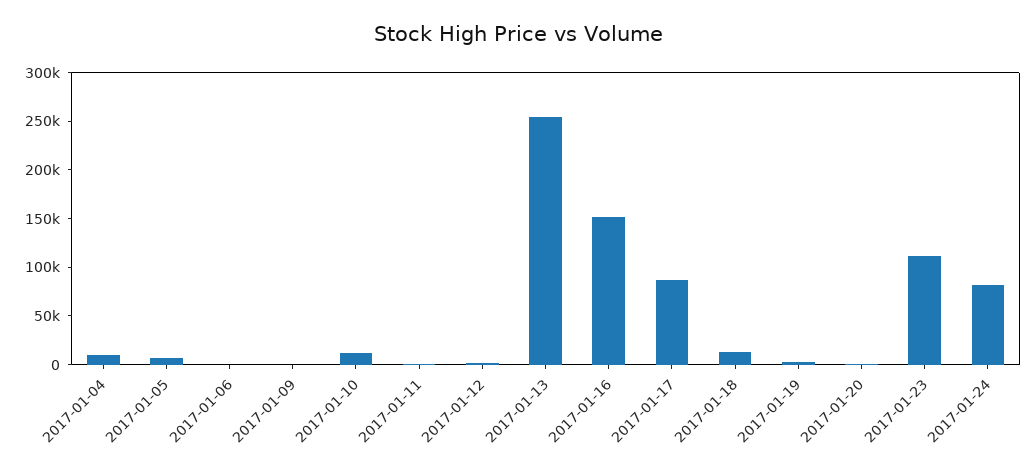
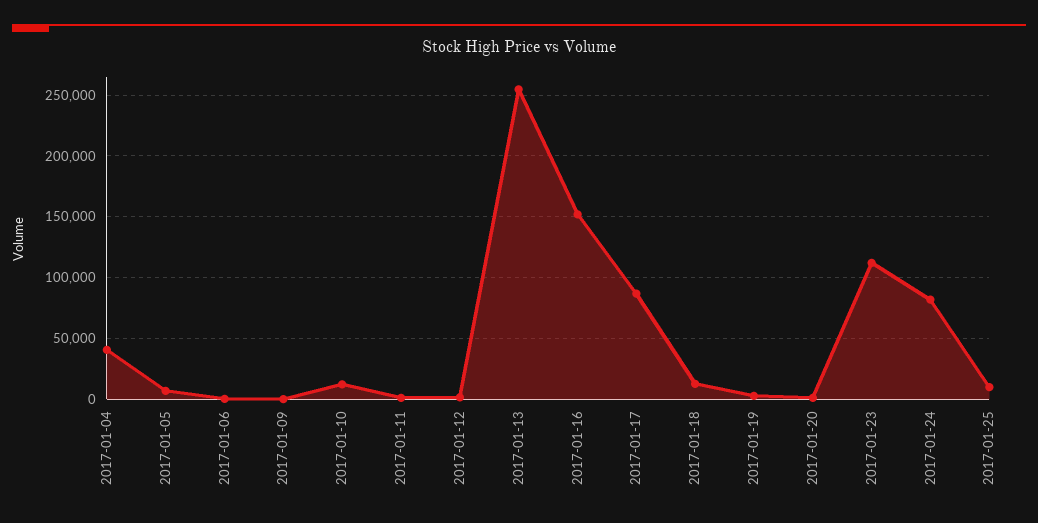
2017-01-04: 10000 -> 40000
2017-01-25: none -> 10000

